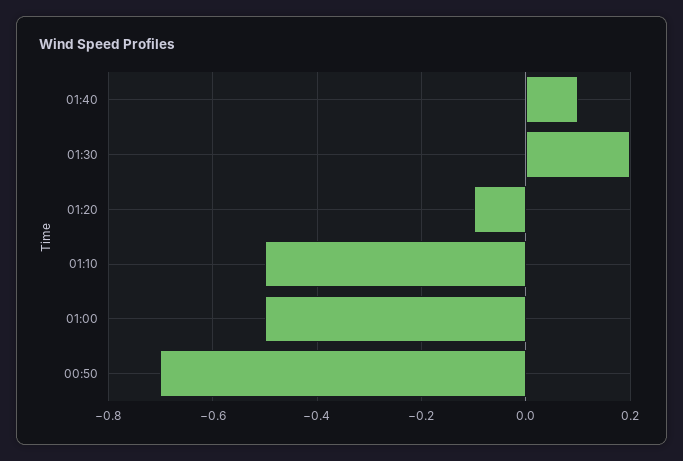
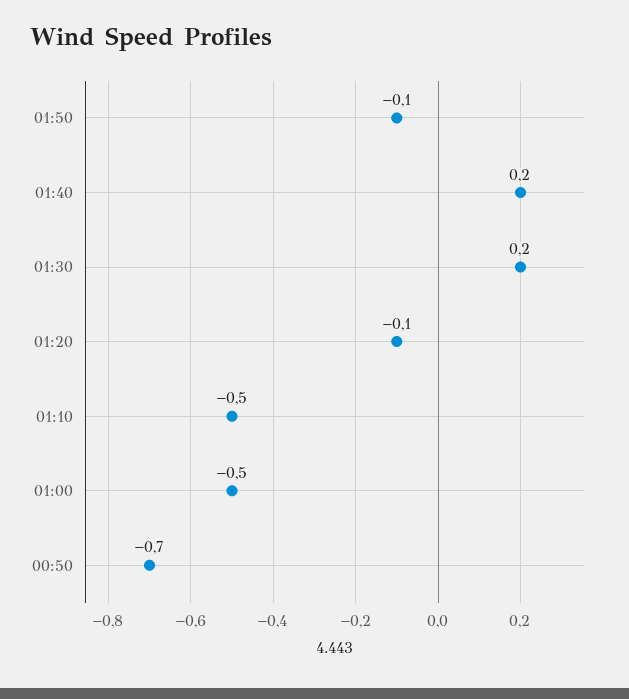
01:40: 0.1 -> 0.2
01:50: none -> -0.1

